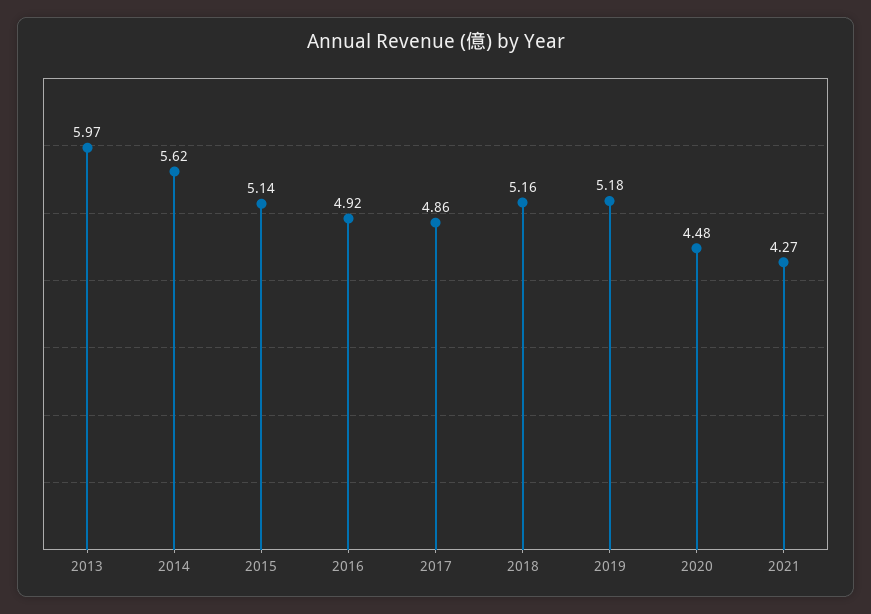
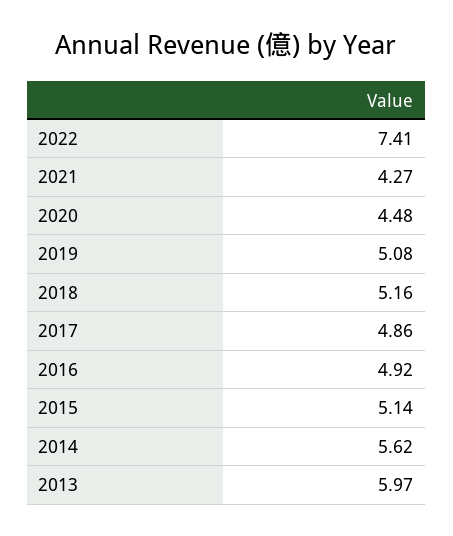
2019: 5.18 -> 5.08
2022: none -> 7.41

